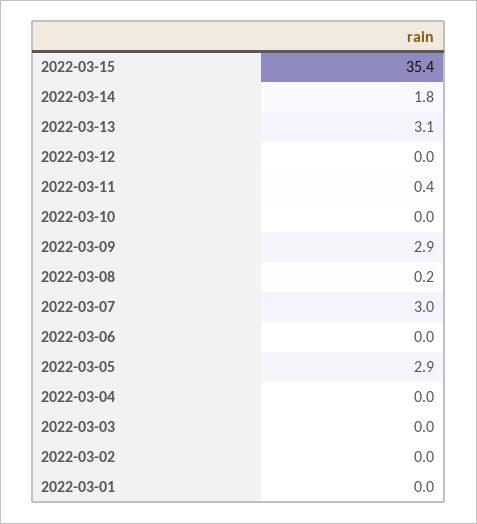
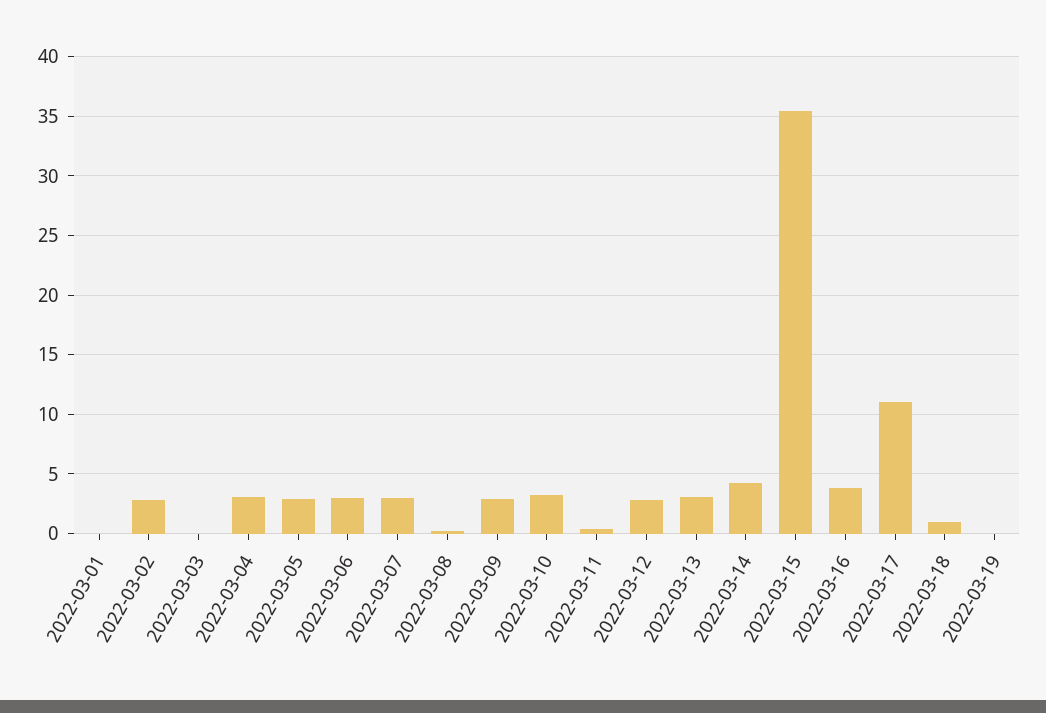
2022-03-14: 1.8 -> 4
2022-03-12: 0 -> 3
2022-03-10: 0 -> 3
2022-03-06: 0 -> 3
2022-03-04: 0 -> 3
2022-03-02: 0 -> 3
2022-03-16: none -> 4
2022-03-17: none -> 11
2022-03-18: none -> 1
2022-03-19: none -> 0

